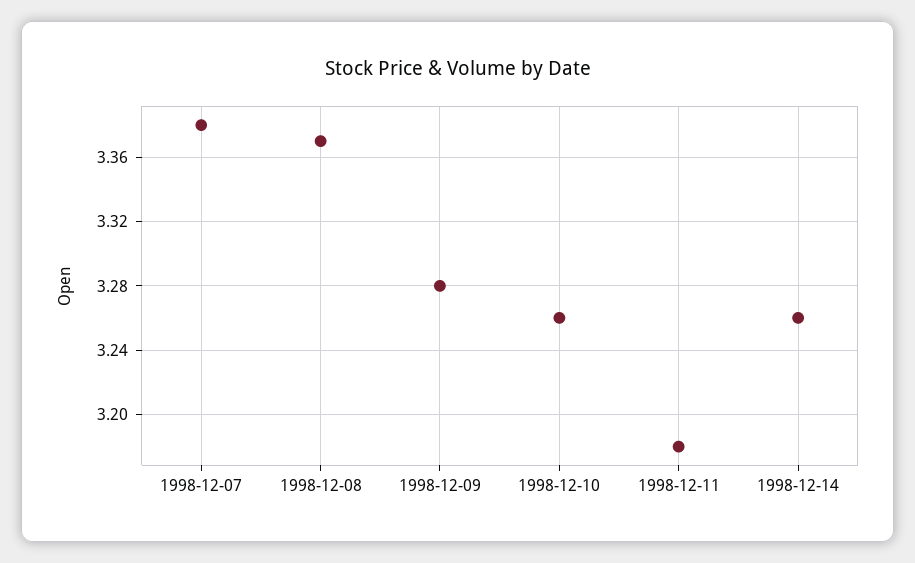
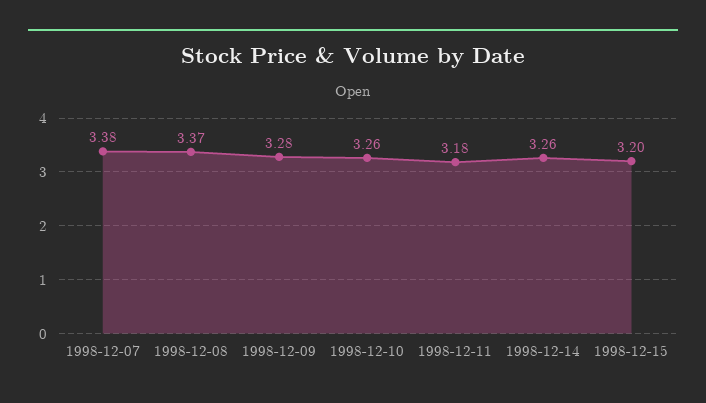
1998-12-15: none -> 3.2

